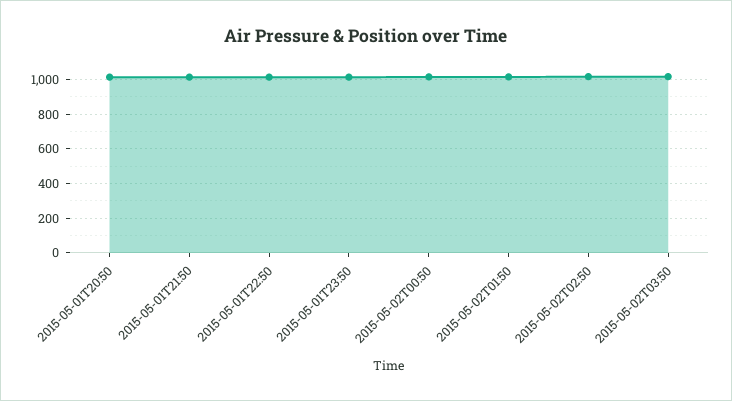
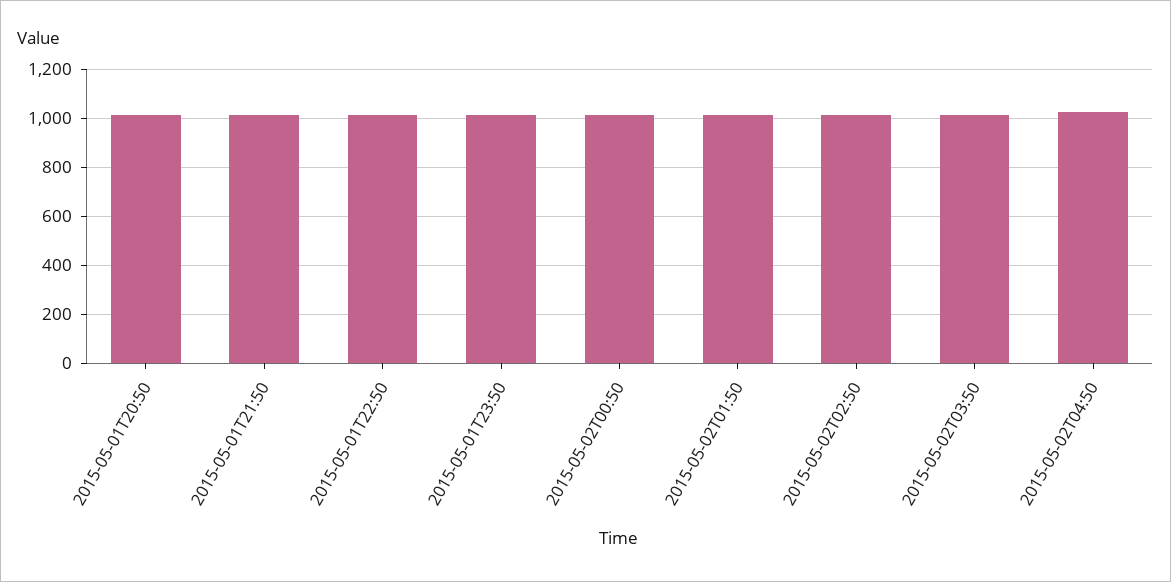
2015-05-02T04:50: none -> 1025

